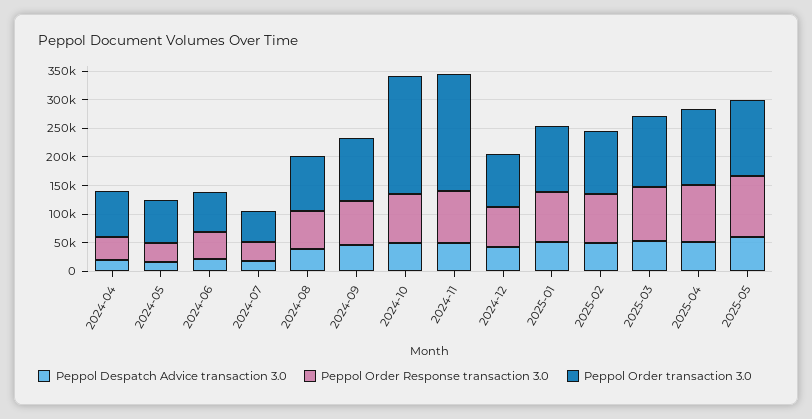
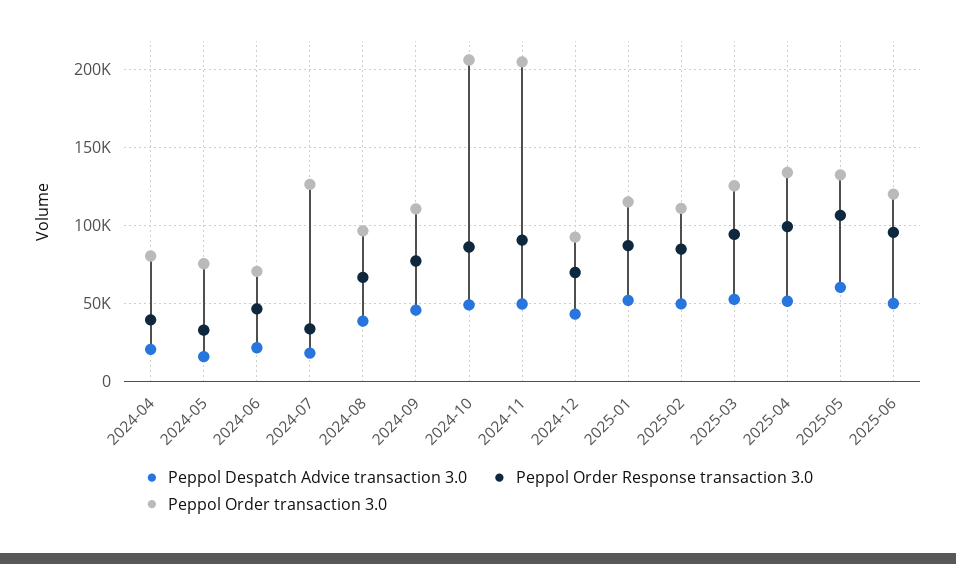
Peppol Order transaction 3.0, 2024-07: 50000 -> 125000
Peppol Despatch Advice transaction 3.0, 2025-06: none -> 50000
Peppol Order Response transaction 3.0, 2025-06: none -> 95000
Peppol Order transaction 3.0, 2025-06: none -> 120000

